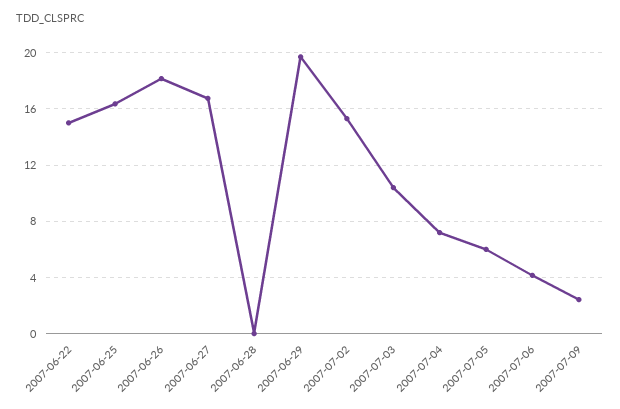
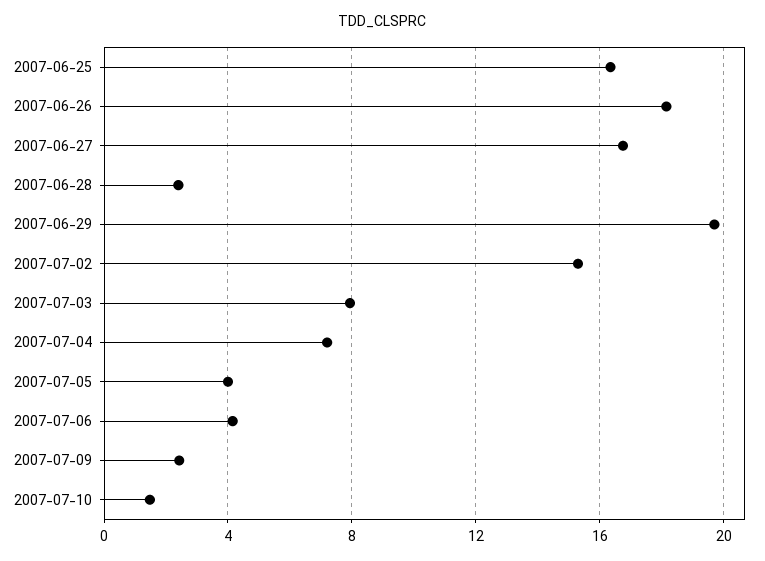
2007-06-22: 15 -> none
2007-06-28: 0 -> 2.5
2007-07-03: 10.5 -> 8
2007-07-05: 6 -> 4
2007-07-10: none -> 1.5

